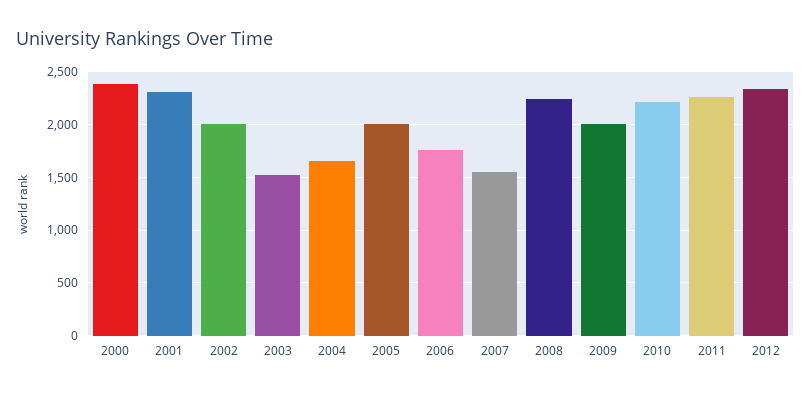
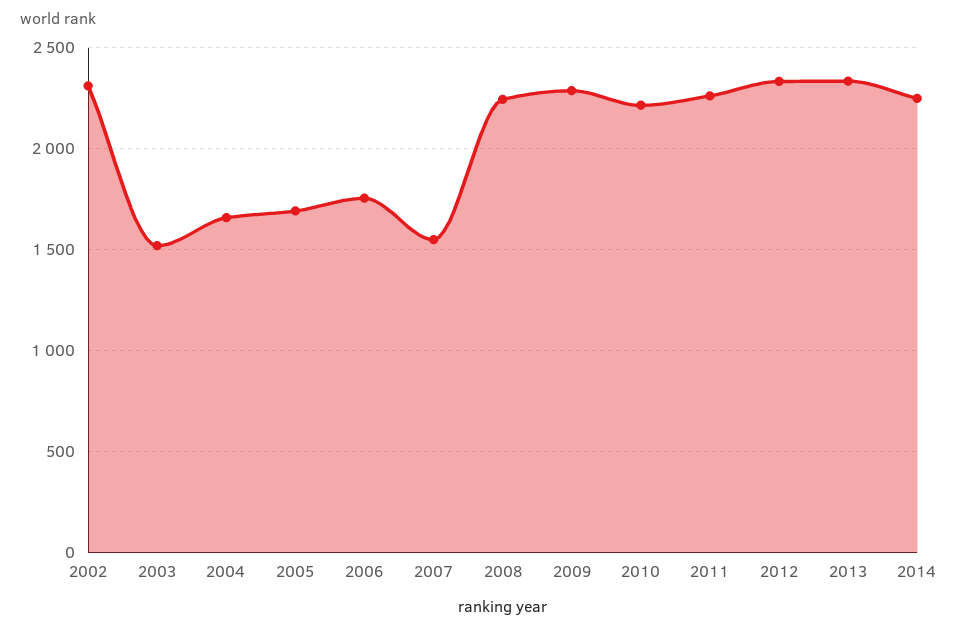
2000: 2400 -> none
2001: 2300 -> none
2002: 2000 -> 2300
2005: 2000 -> 1700
2009: 2000 -> 2300
2013: none -> 2350
2014: none -> 2250

